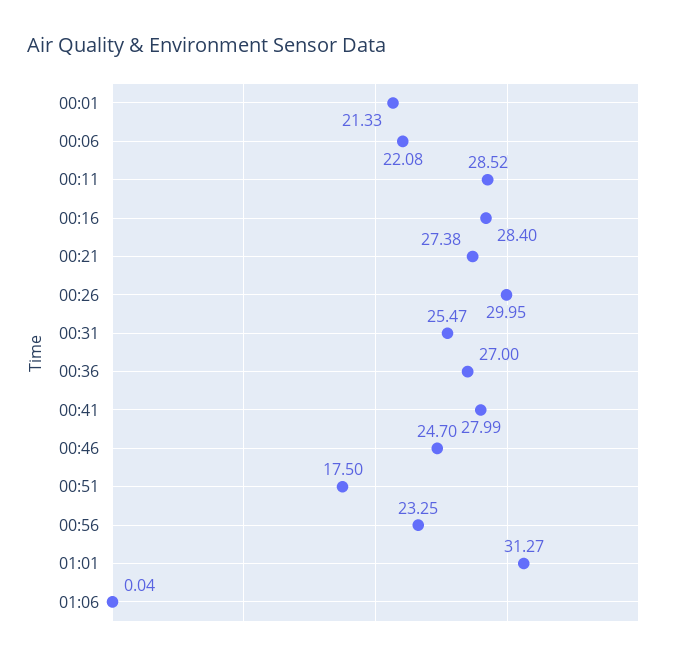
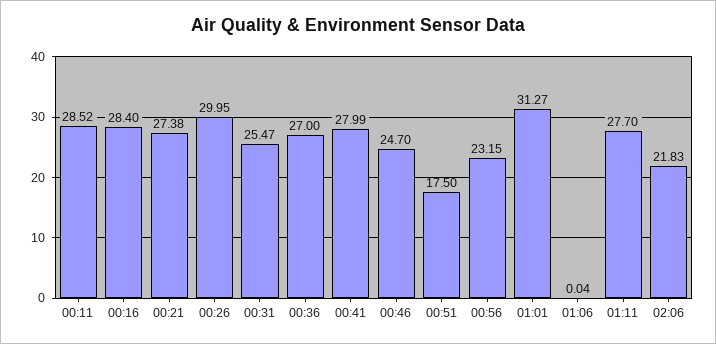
00:01: 21.33 -> none
00:06: 22.08 -> none
00:56: 23.25 -> 23.15
01:11: none -> 27.7
02:06: none -> 21.83

